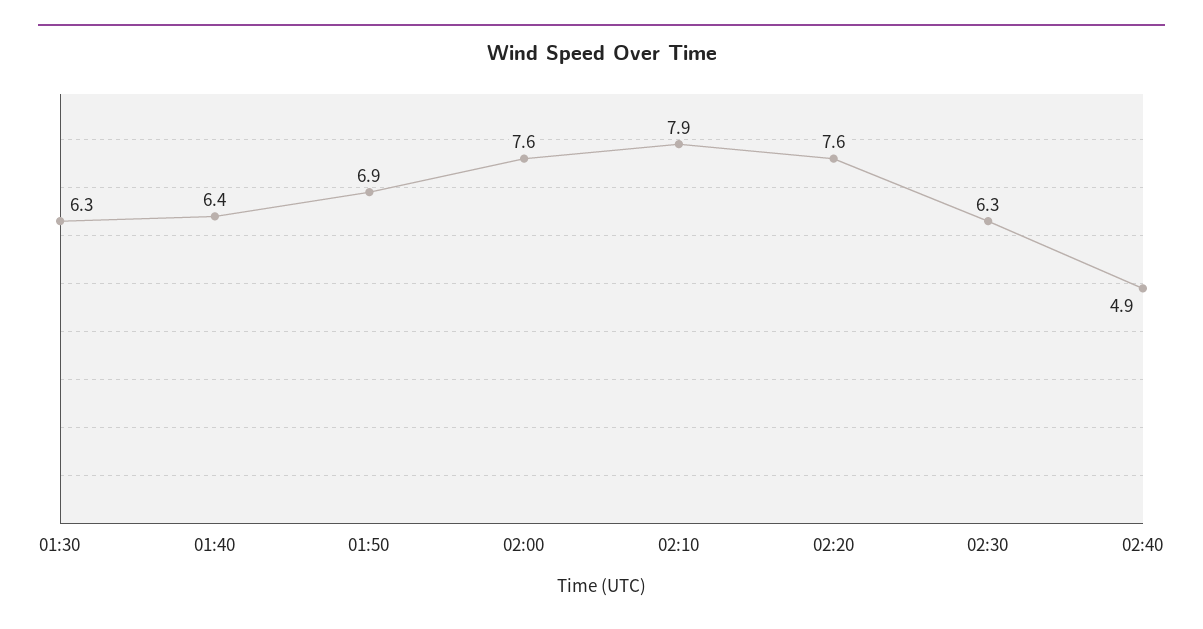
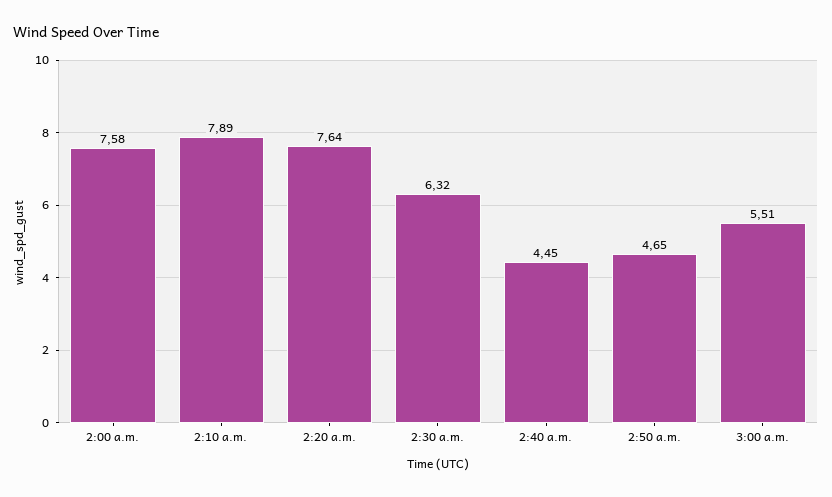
01:30: 6.3 -> none
01:40: 6.4 -> none
01:50: 6.9 -> none
02:40: 4.9 -> 4.45
2:50 a.m.: none -> 4.65
3:00 a.m.: none -> 5.51

